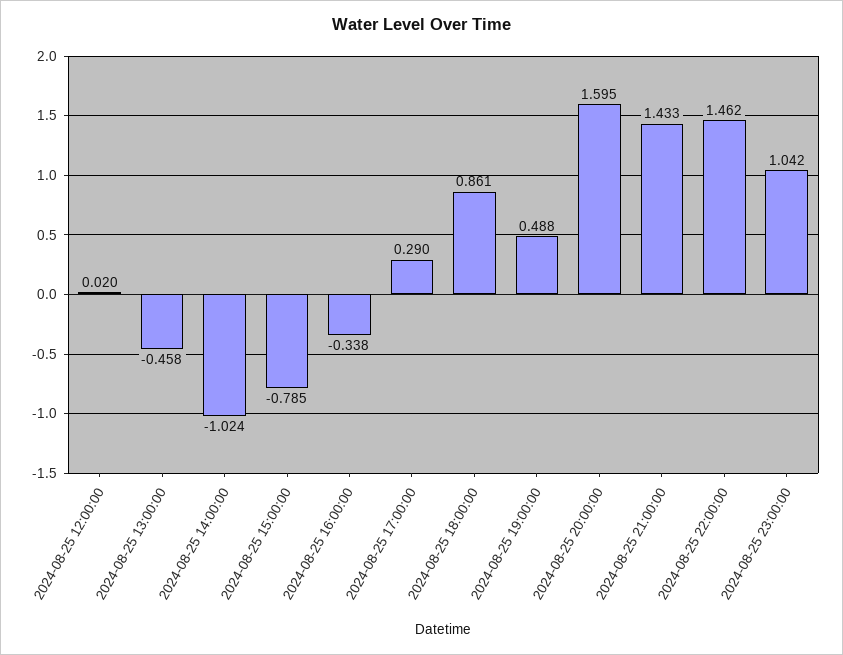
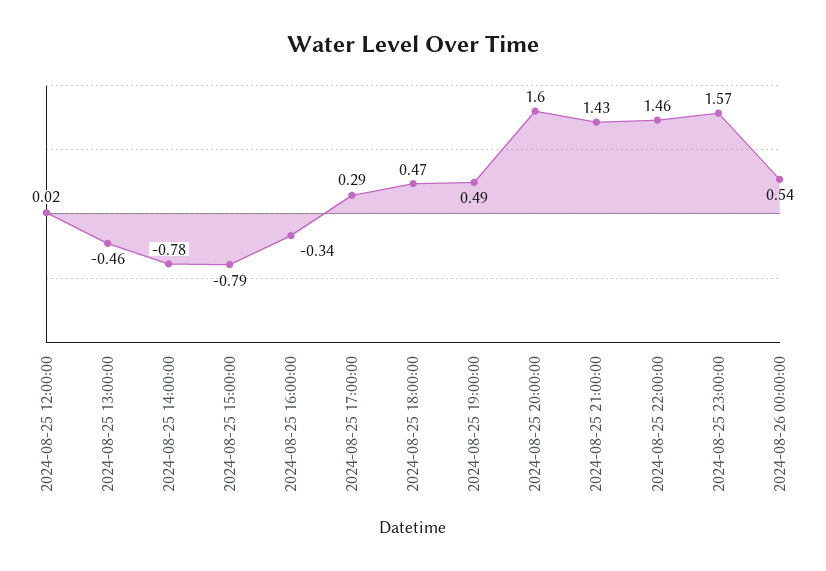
2024-08-25 14:00:00: -1.024 -> -0.78
2024-08-25 18:00:00: 0.861 -> 0.47
2024-08-25 23:00:00: 1.042 -> 1.57
2024-08-26 00:00:00: none -> 0.54

